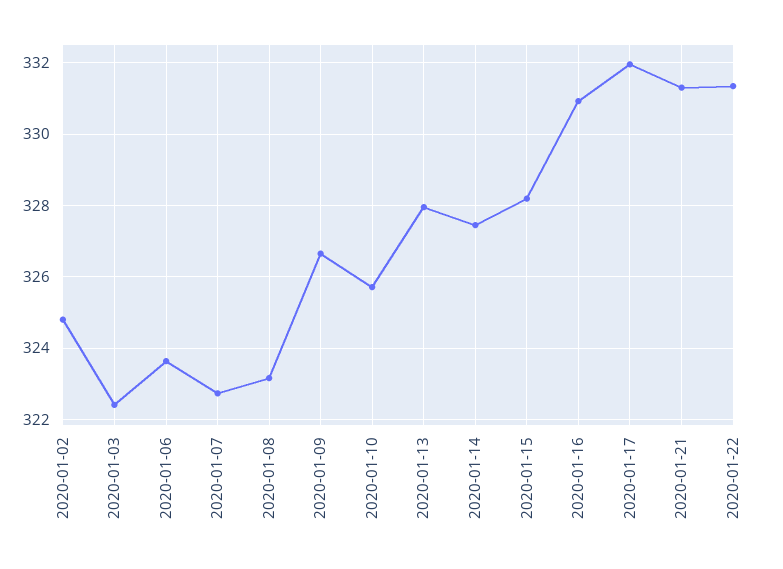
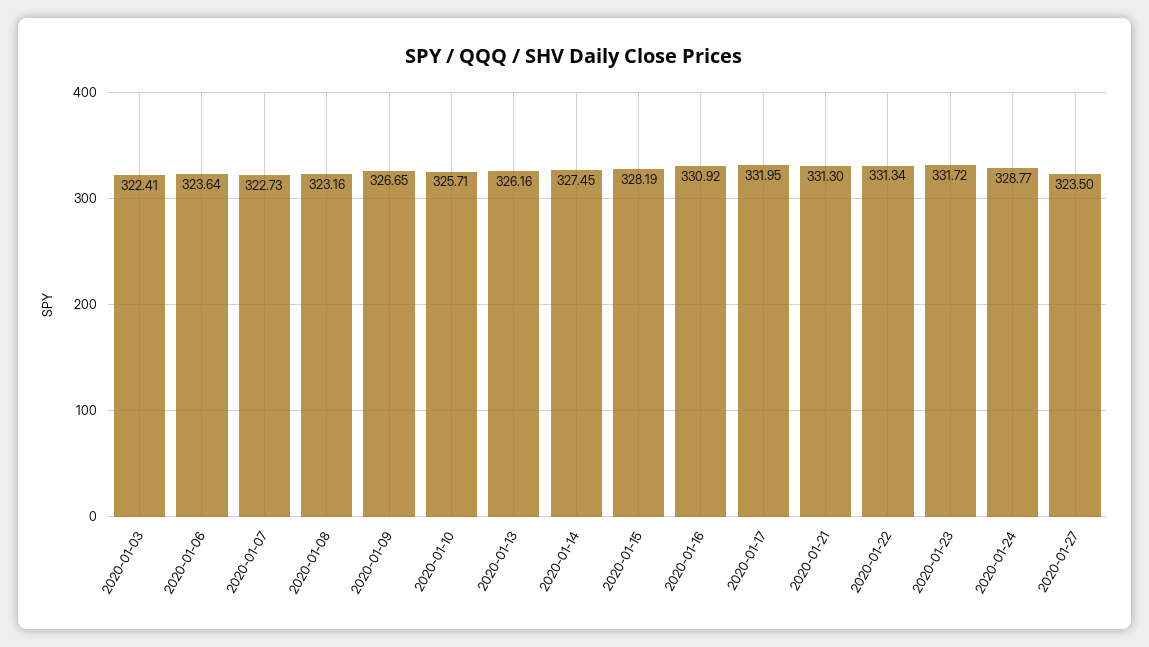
2020-01-02: 324.8 -> none
2020-01-13: 328 -> 326.16
2020-01-23: none -> 331.72
2020-01-24: none -> 328.77
2020-01-27: none -> 323.5

